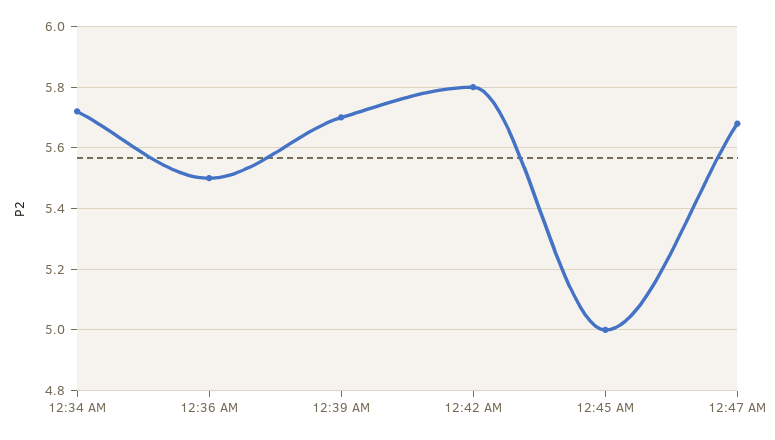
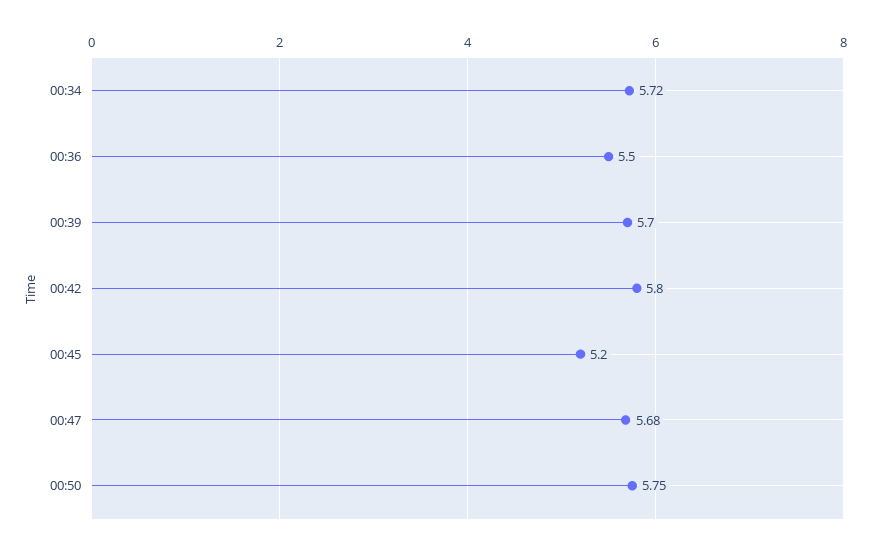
12:45 AM: 5 -> 5.2
00:50: none -> 5.75

